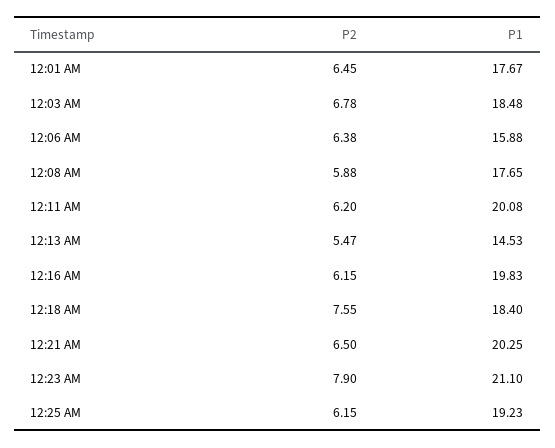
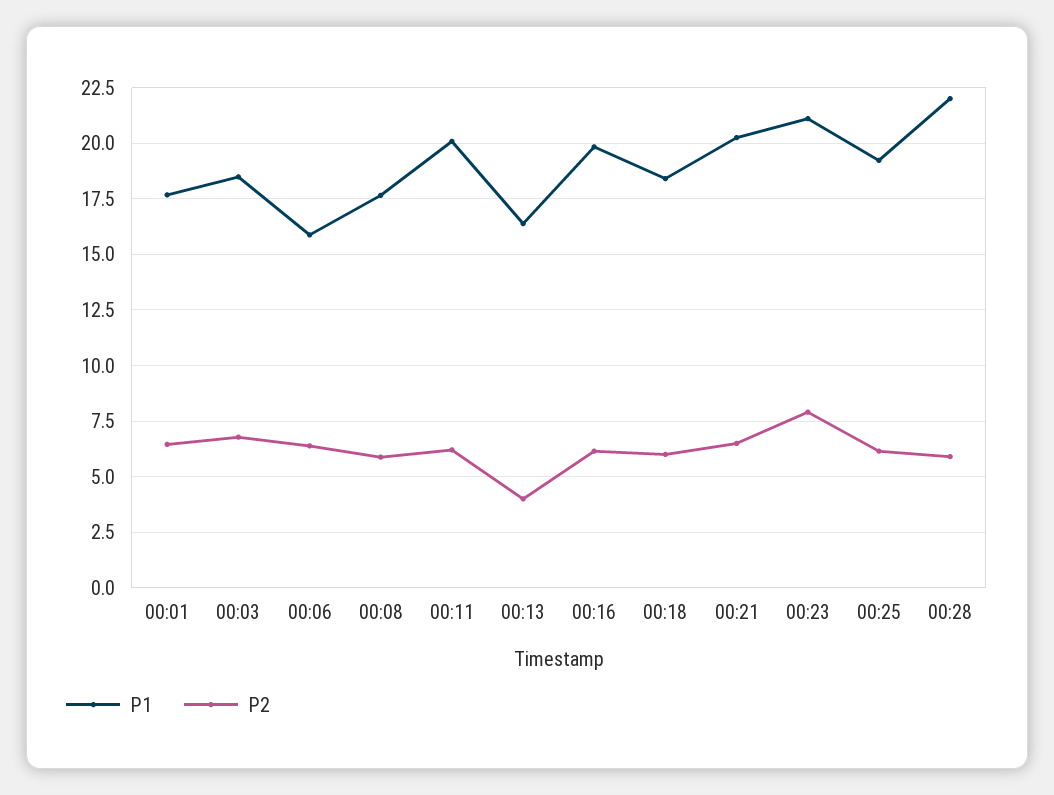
P2, 12:13 AM: 5.47 -> 4
P1, 12:13 AM: 14.53 -> 16.5
P2, 12:18 AM: 7.55 -> 6
P1, 00:28: none -> 22
P2, 00:28: none -> 6

